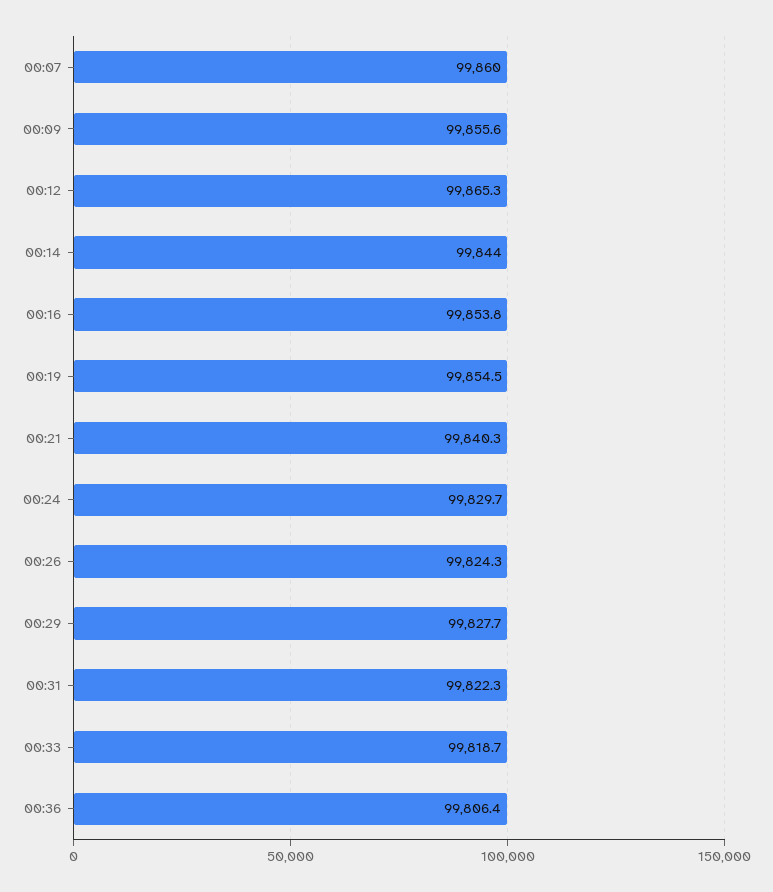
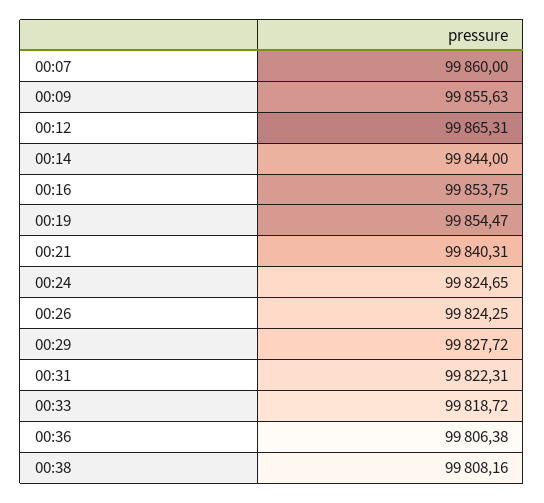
00:24: 99829.7 -> 99824.65
00:38: none -> 99808.16

